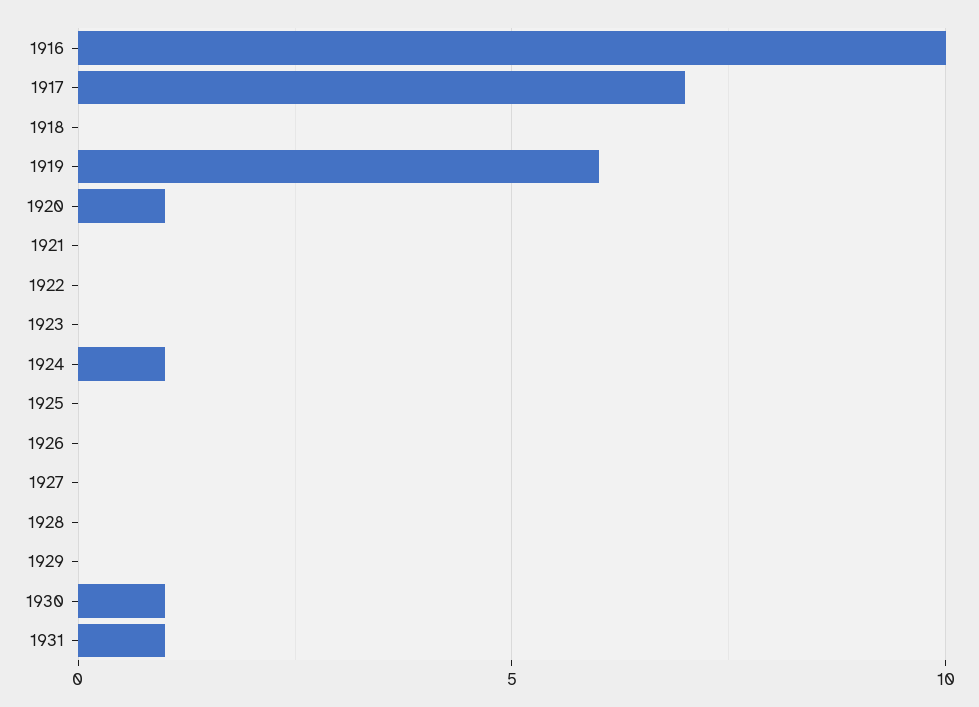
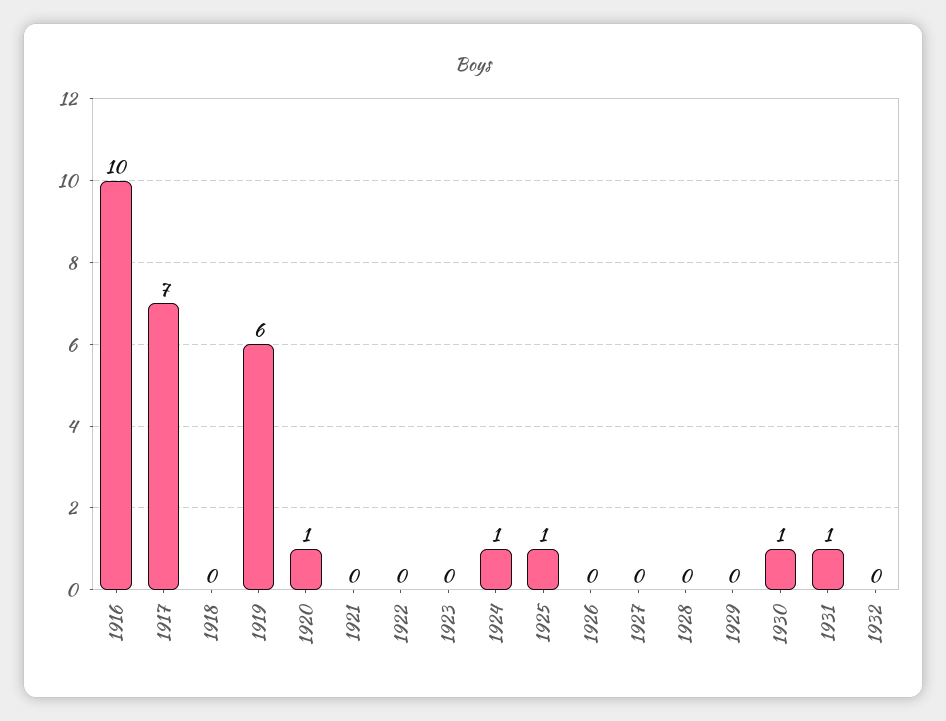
1925: 0 -> 1
1932: none -> 0

